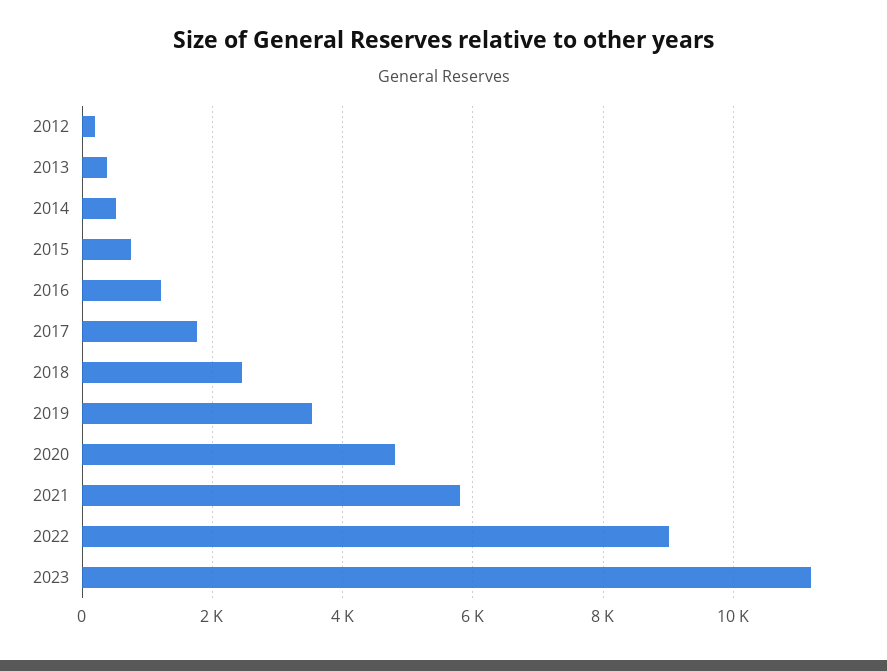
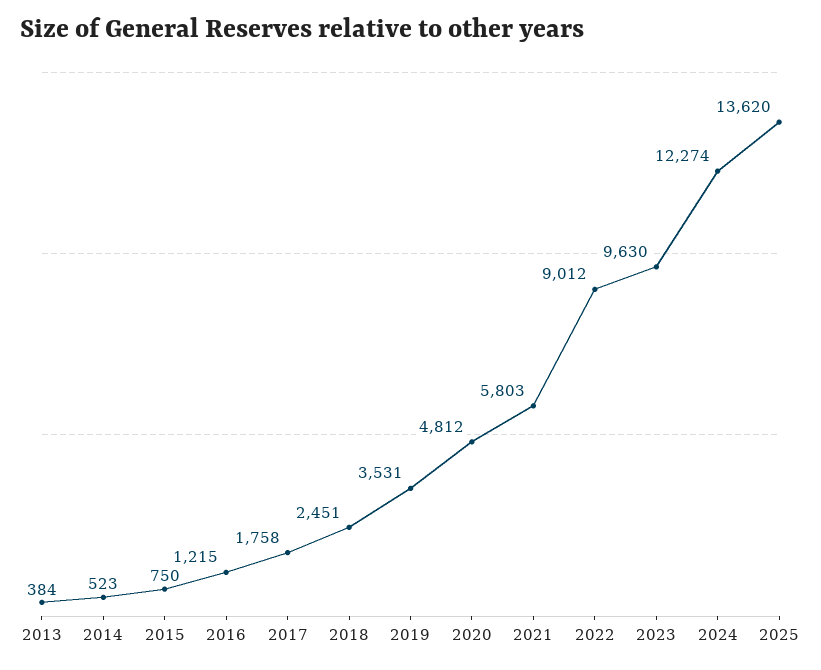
2012: 200 -> none
2023: 11200 -> 9630
2024: none -> 12274
2025: none -> 13620

